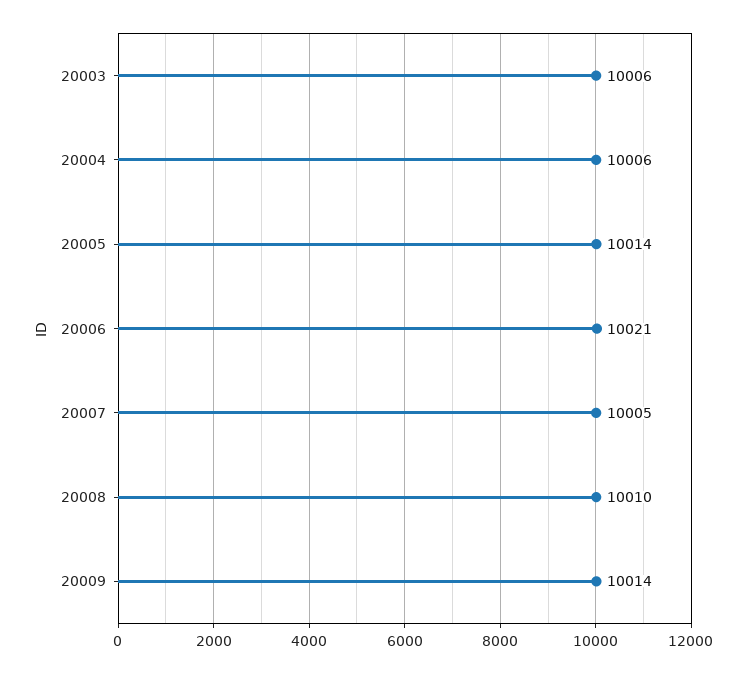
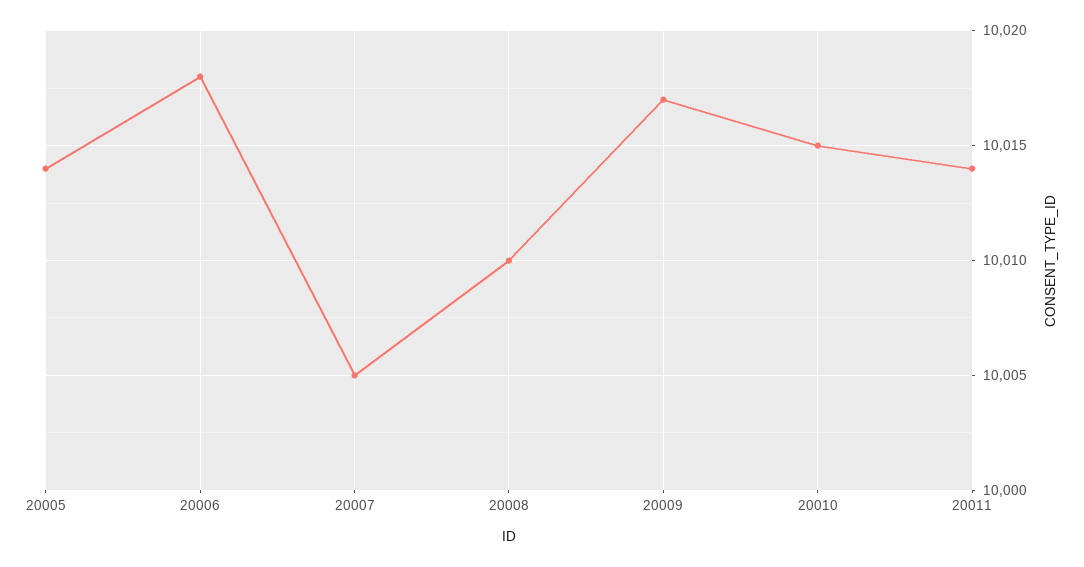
20003: 10006 -> none
20004: 10006 -> none
20006: 10021 -> 10018
20009: 10014 -> 10017
20010: none -> 10015
20011: none -> 10014

